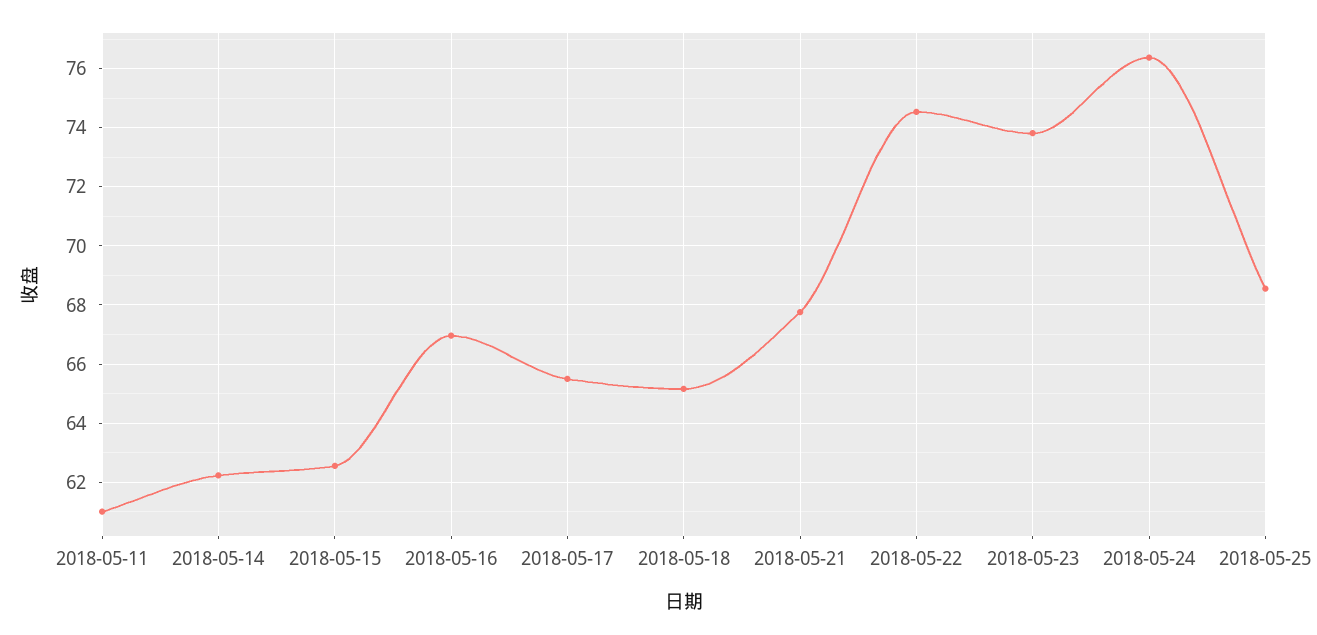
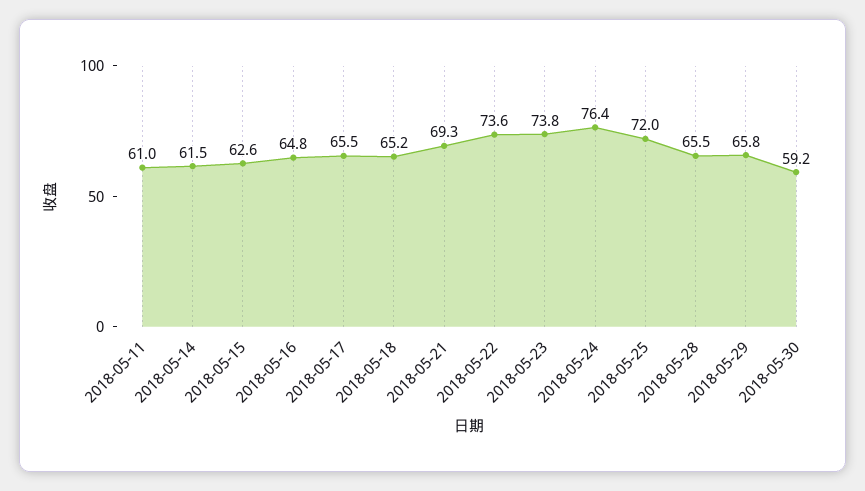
2018-05-14: 62.25 -> 61.5
2018-05-16: 67 -> 64.8
2018-05-21: 67.75 -> 69.3
2018-05-22: 74.5 -> 73.6
2018-05-25: 68.5 -> 72
2018-05-28: none -> 65.5
2018-05-29: none -> 65.8
2018-05-30: none -> 59.2

